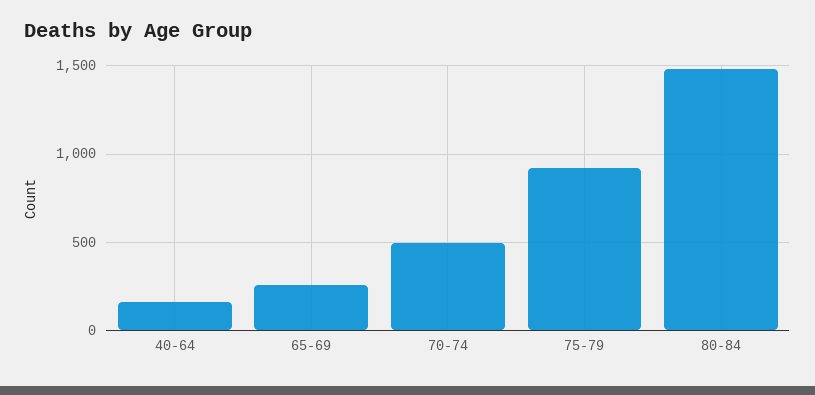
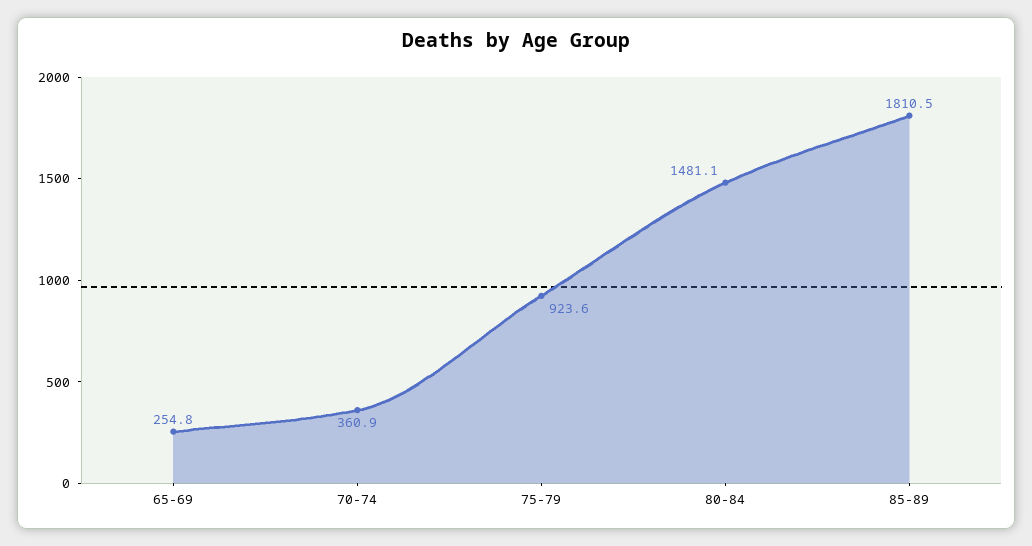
40-64: 150 -> none
70-74: 500 -> 360.9
85-89: none -> 1810.5

